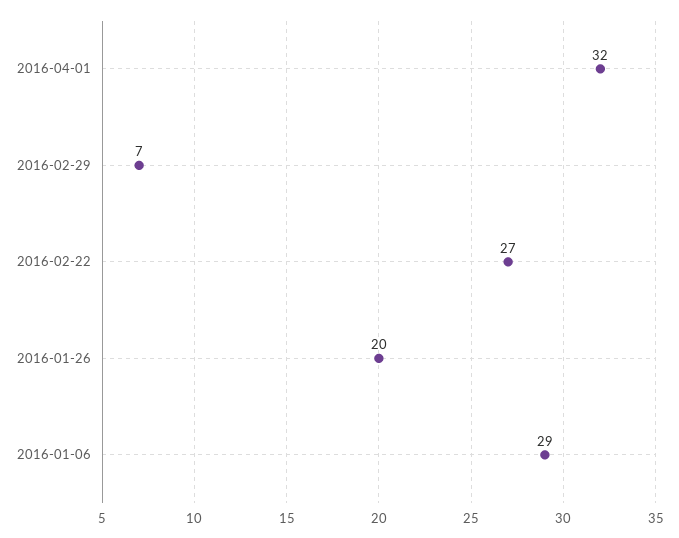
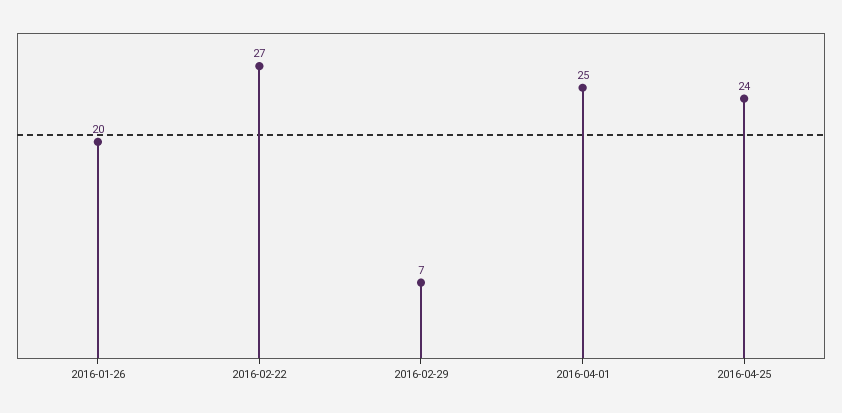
2016-04-01: 32 -> 25
2016-01-06: 29 -> none
2016-04-25: none -> 24

